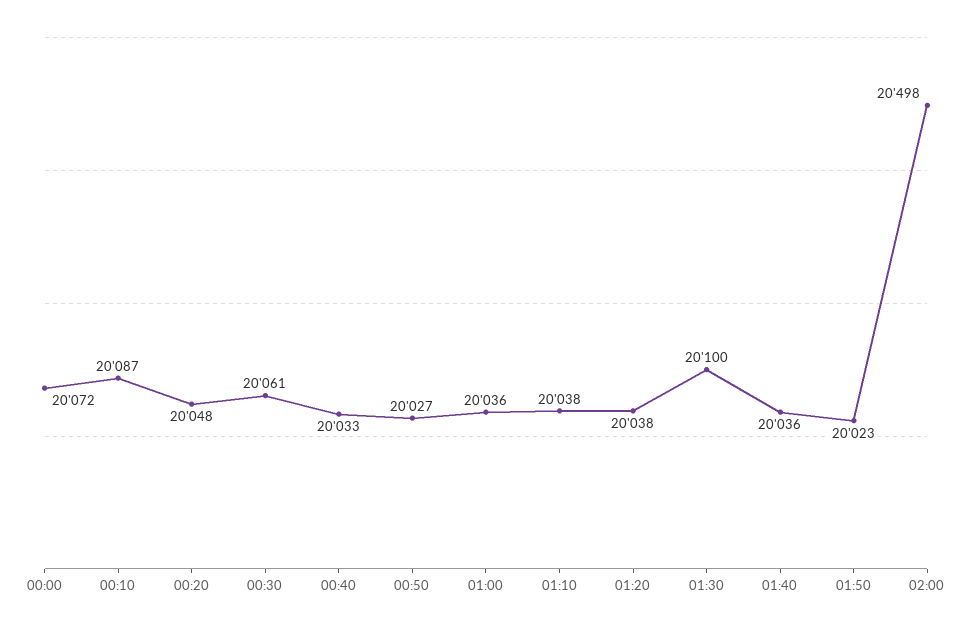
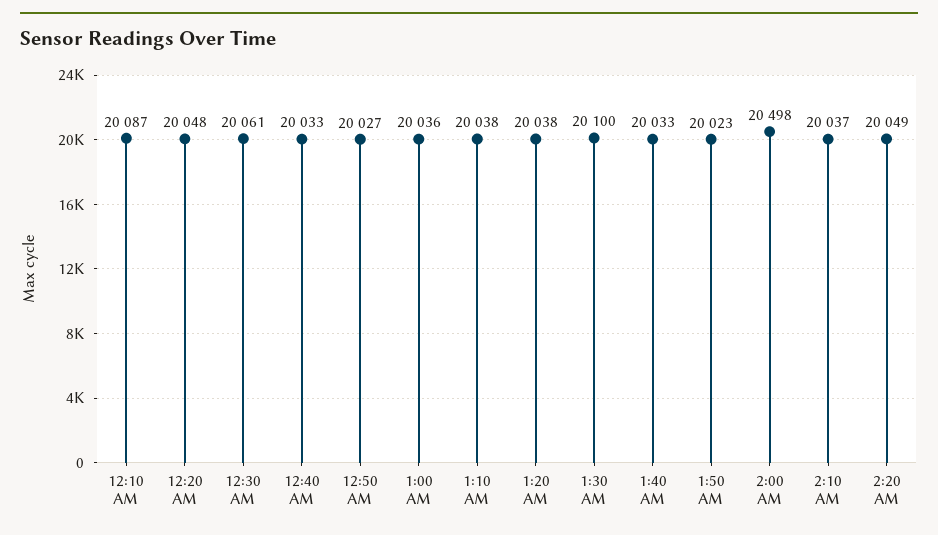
00:00: 20072 -> none
01:40: 20036 -> 20033
2:10 AM: none -> 20037
2:20 AM: none -> 20049

